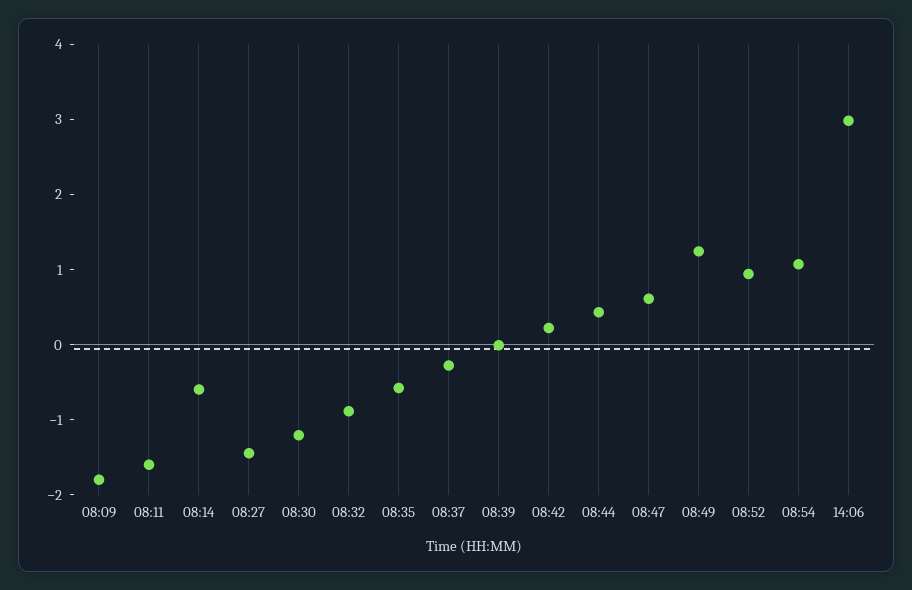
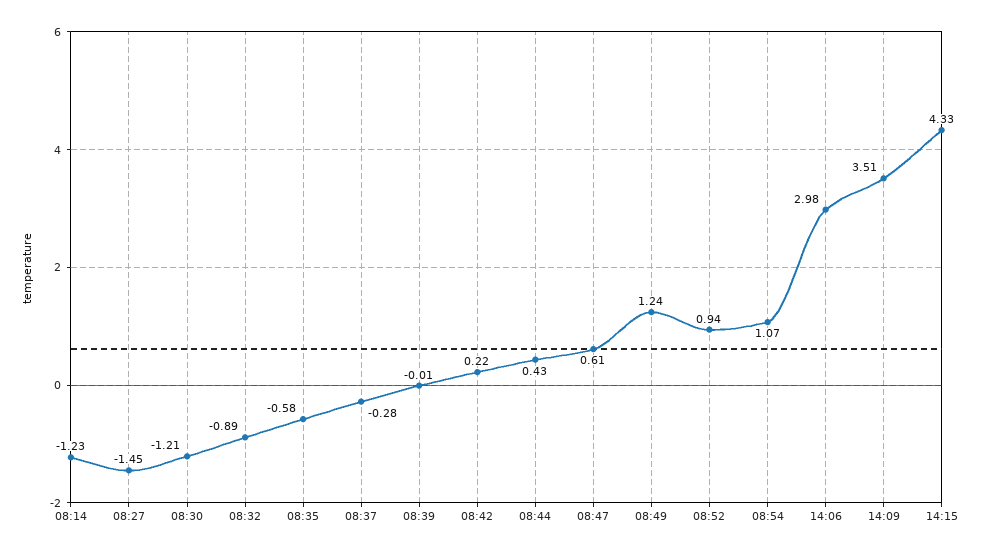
08:09: -1.8 -> none
08:11: -1.6 -> none
08:14: -0.6 -> -1.23
14:09: none -> 3.51
14:15: none -> 4.33

